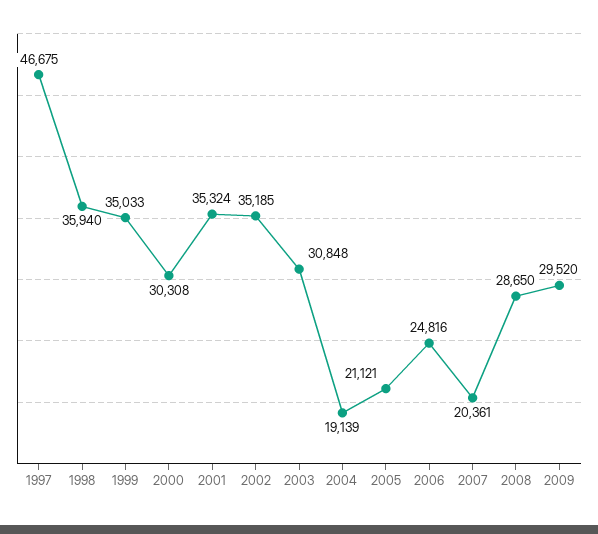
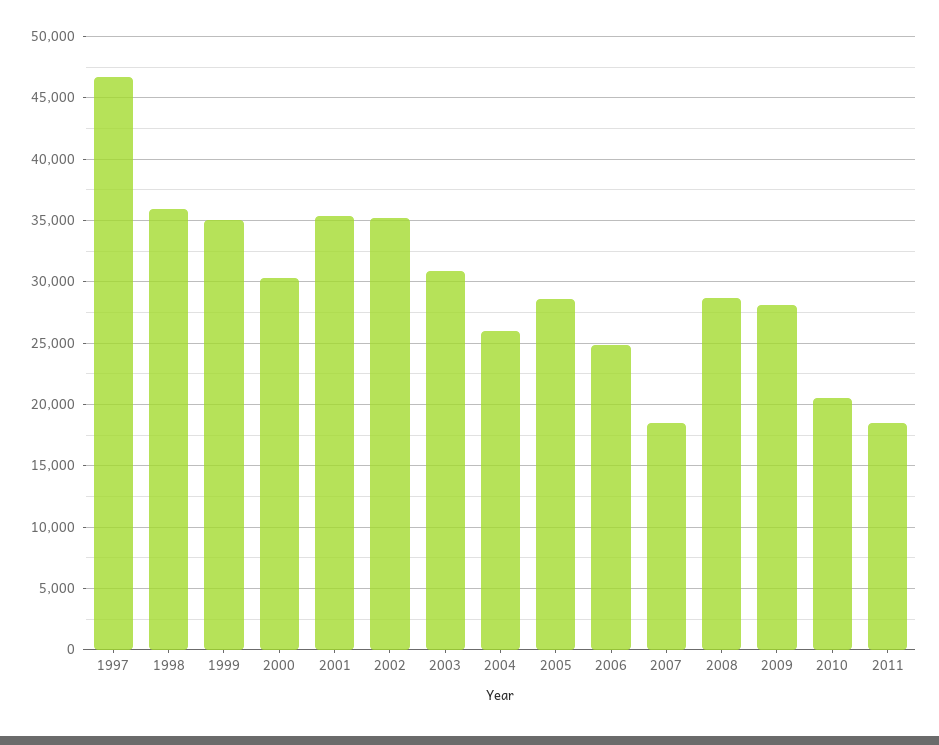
2004: 19139 -> 26000
2005: 21121 -> 28500
2007: 20361 -> 18500
2009: 29520 -> 28000
2010: none -> 20500
2011: none -> 18500

